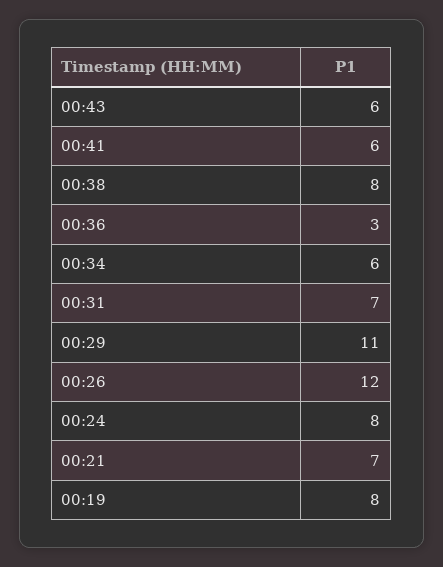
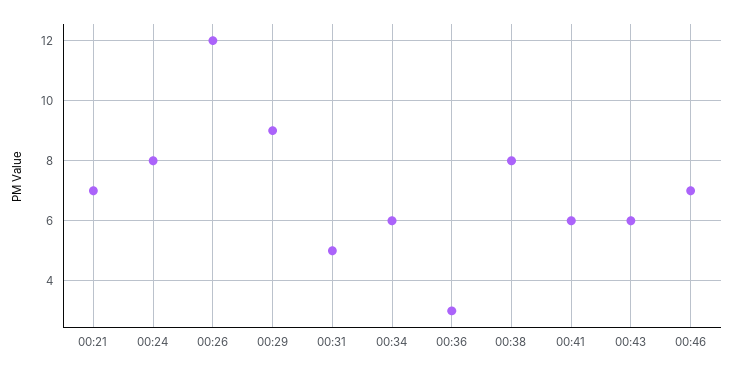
00:31: 7 -> 5
00:29: 11 -> 9
00:19: 8 -> none
00:46: none -> 7

